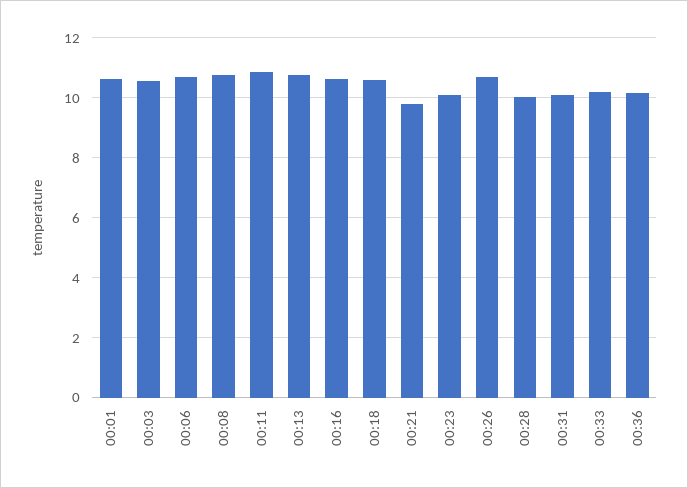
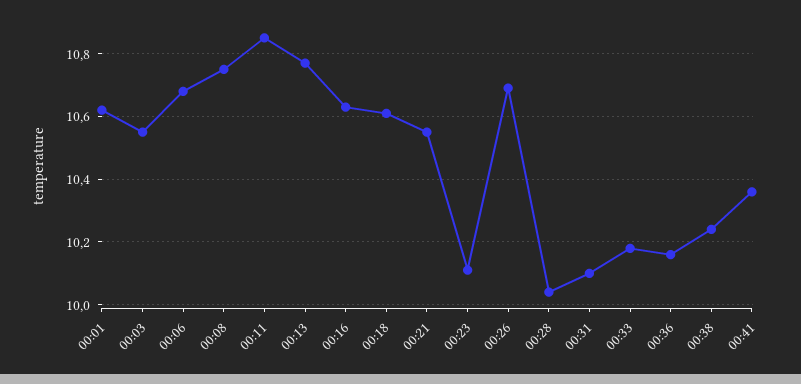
00:21: 9.75 -> 10.55
00:38: none -> 10.25
00:41: none -> 10.35

